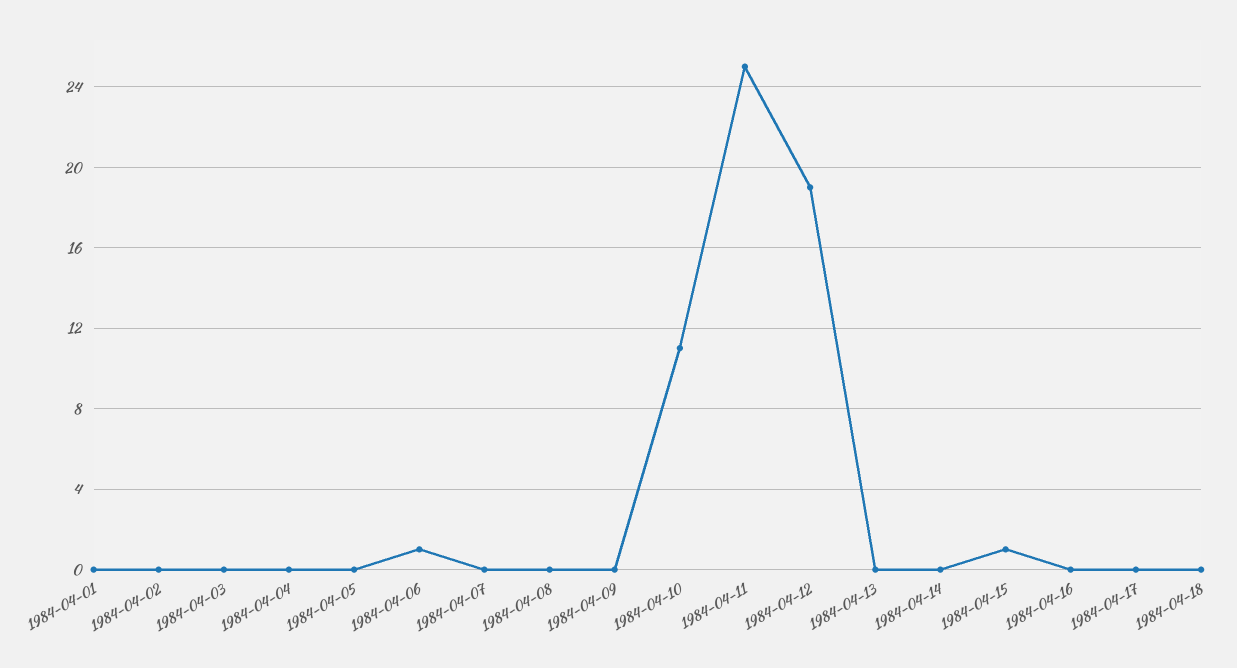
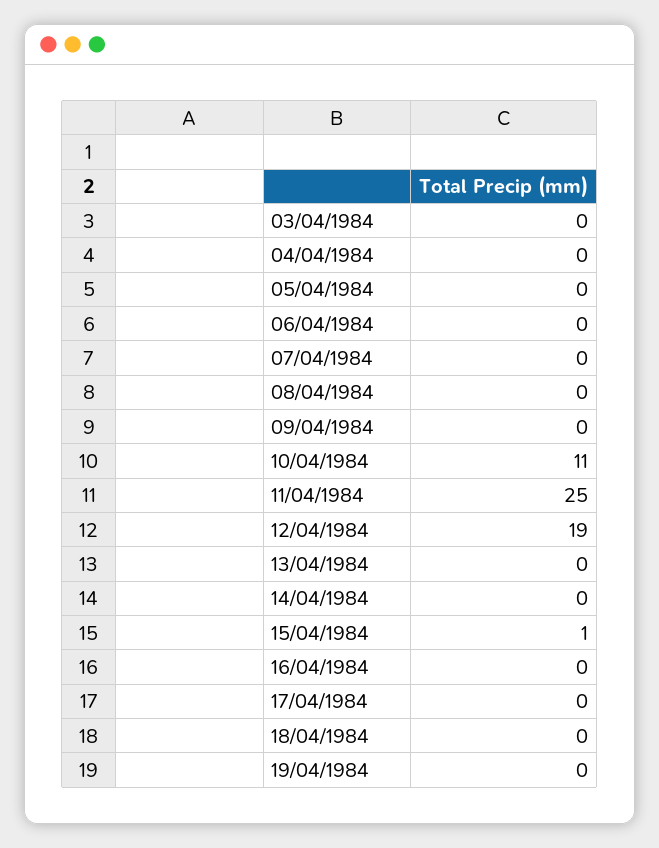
1984-04-01: 0 -> none
1984-04-02: 0 -> none
1984-04-06: 1 -> 0
19/04/1984: none -> 0

